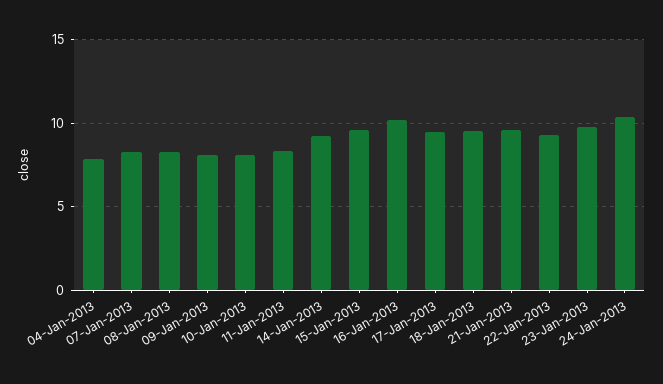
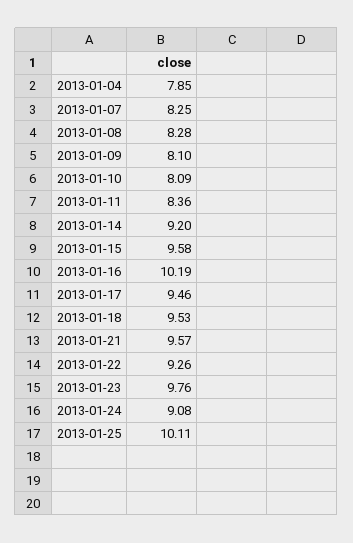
24-Jan-2013: 10.5 -> 9.08
2013-01-25: none -> 10.11

